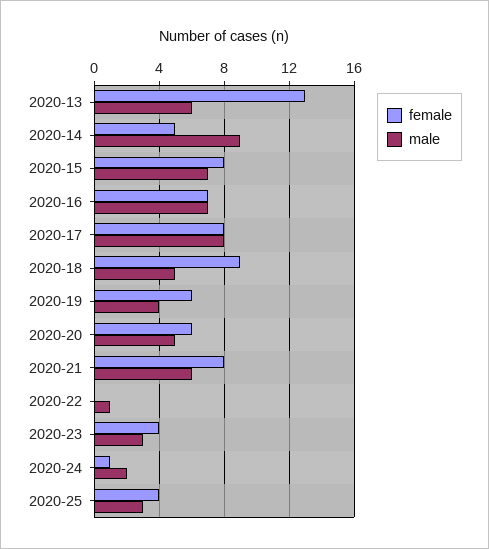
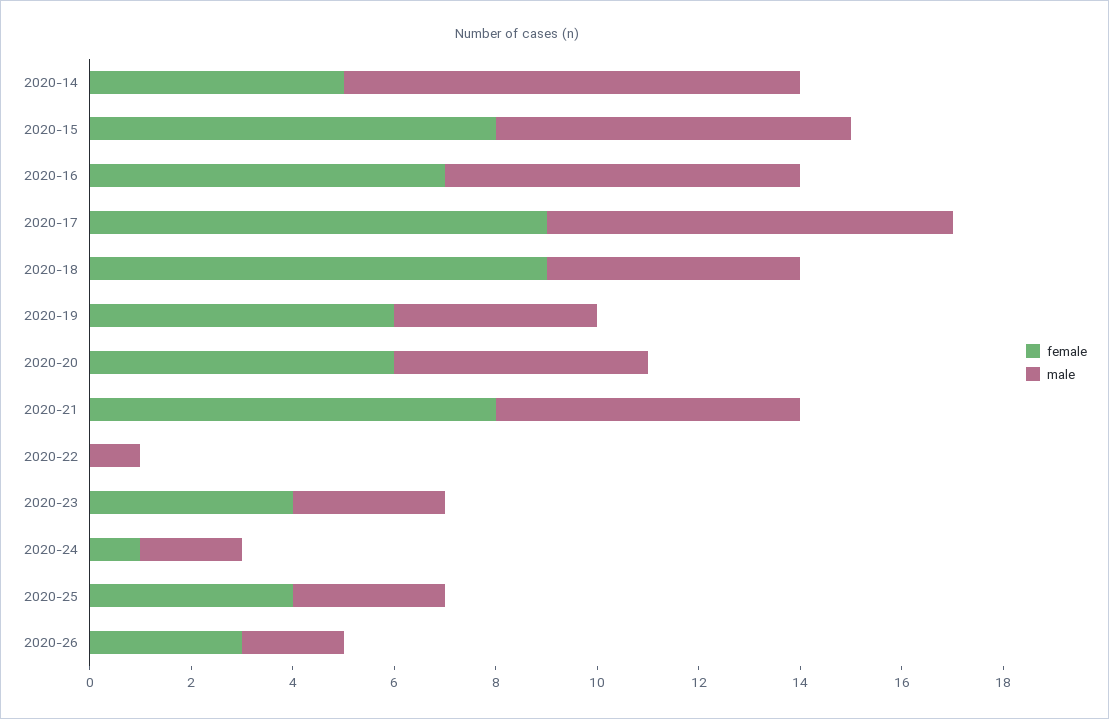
female, 2020-13: 13 -> none
male, 2020-13: 6 -> none
female, 2020-17: 8 -> 9
female, 2020-26: none -> 3
male, 2020-26: none -> 2

